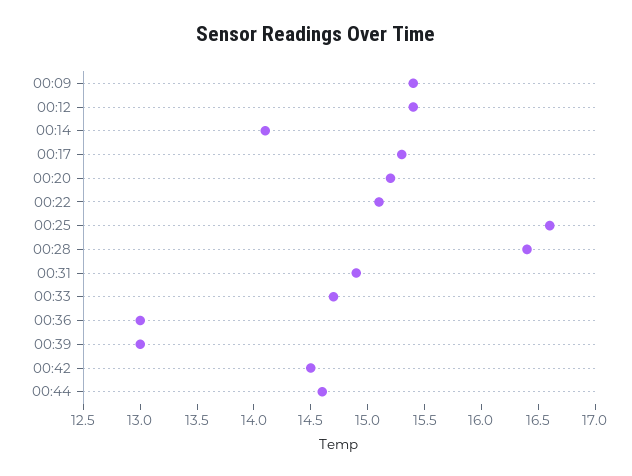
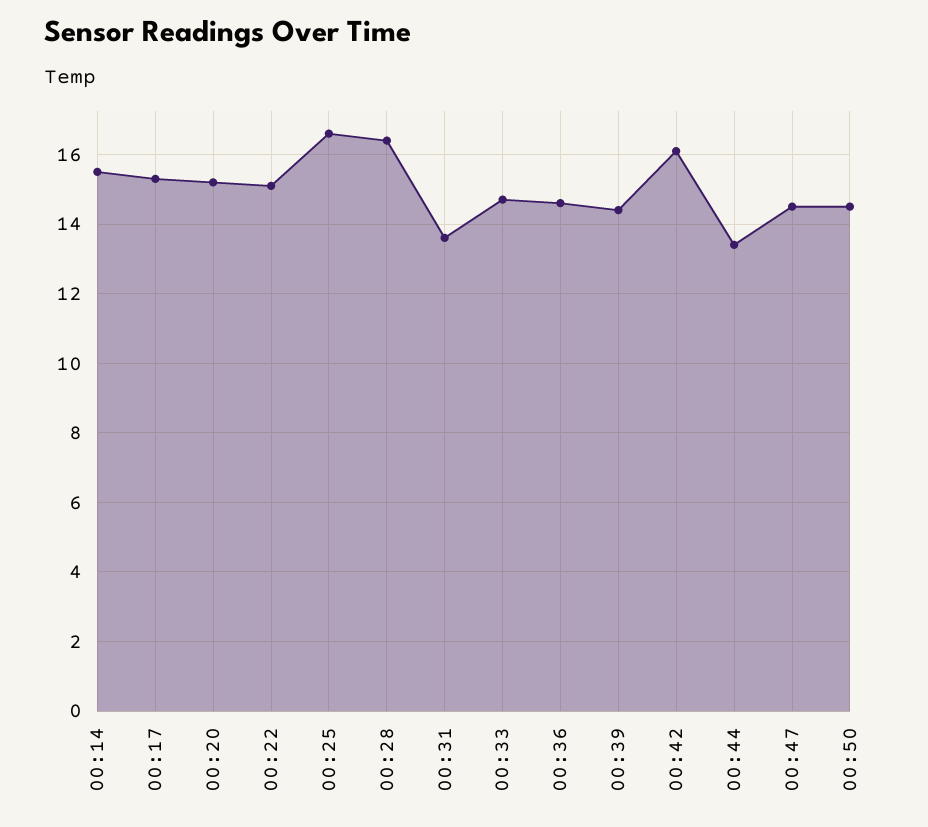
00:09: 15.4 -> none
00:12: 15.4 -> none
00:14: 14.1 -> 15.5
00:31: 14.9 -> 13.5
00:36: 13 -> 14.5
00:39: 13 -> 14.5
00:42: 14.5 -> 16
00:44: 14.6 -> 13.5
00:47: none -> 14.5
00:50: none -> 14.5

